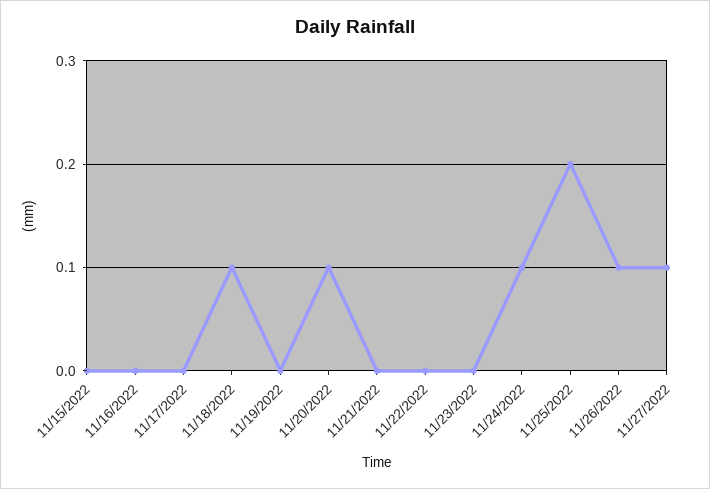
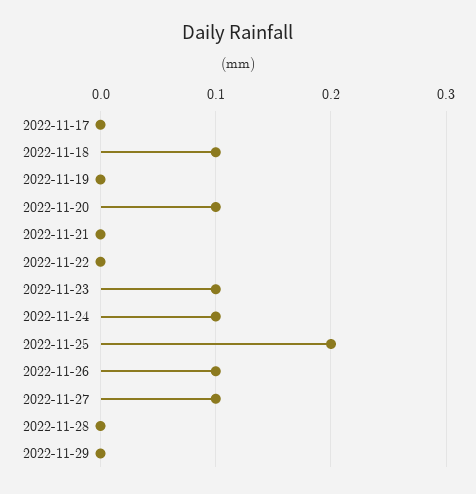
11/15/2022: 0 -> none
11/16/2022: 0 -> none
11/23/2022: 0 -> 0.1
2022-11-28: none -> 0
2022-11-29: none -> 0

